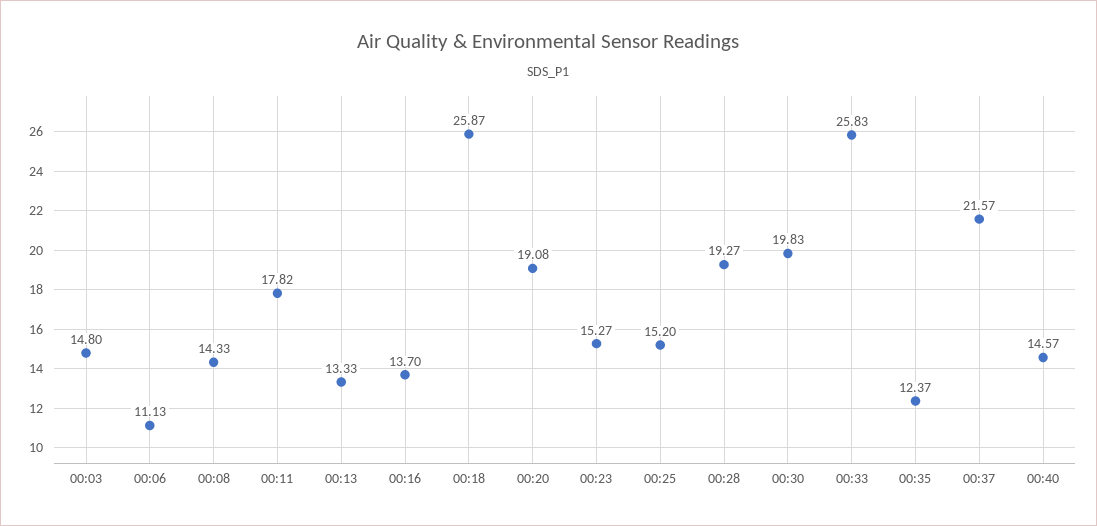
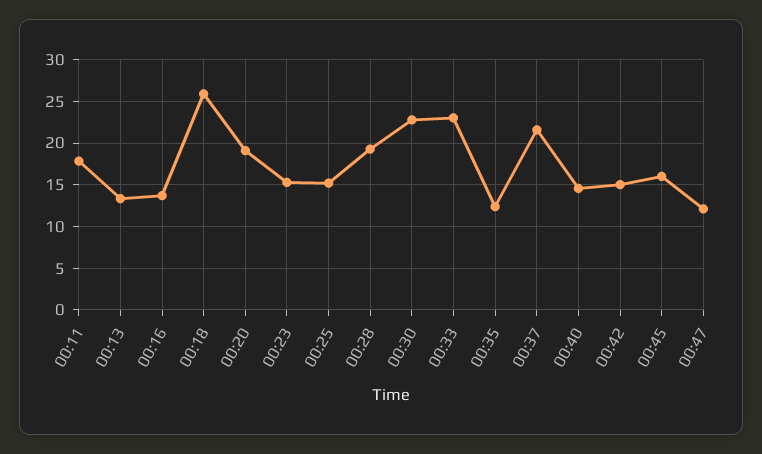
00:03: 14.8 -> none
00:06: 11.13 -> none
00:08: 14.33 -> none
00:30: 19.83 -> 23
00:33: 25.83 -> 23
00:42: none -> 15
00:45: none -> 16
00:47: none -> 12

